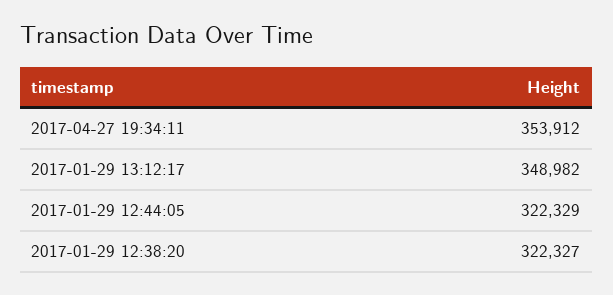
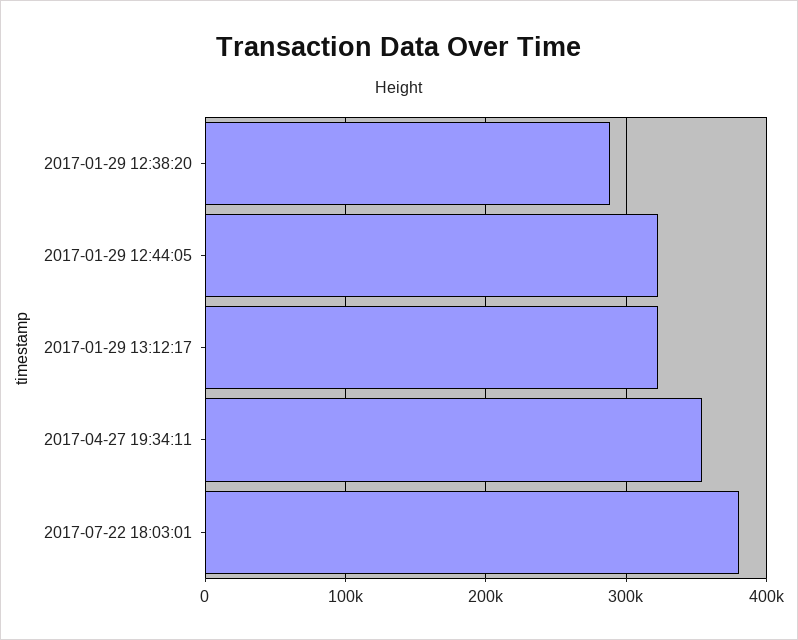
2017-01-29 13:12:17: 348982 -> 320000
2017-01-29 12:38:20: 322327 -> 290000
2017-07-22 18:03:01: none -> 380000

